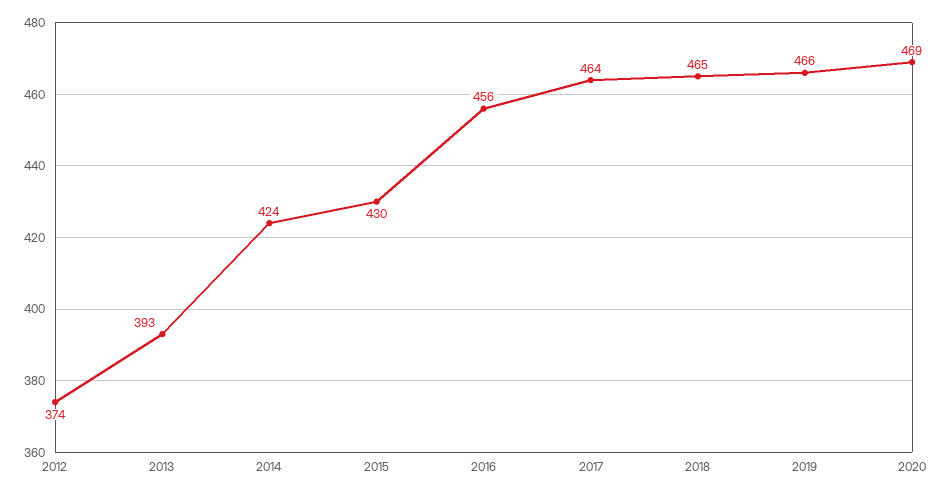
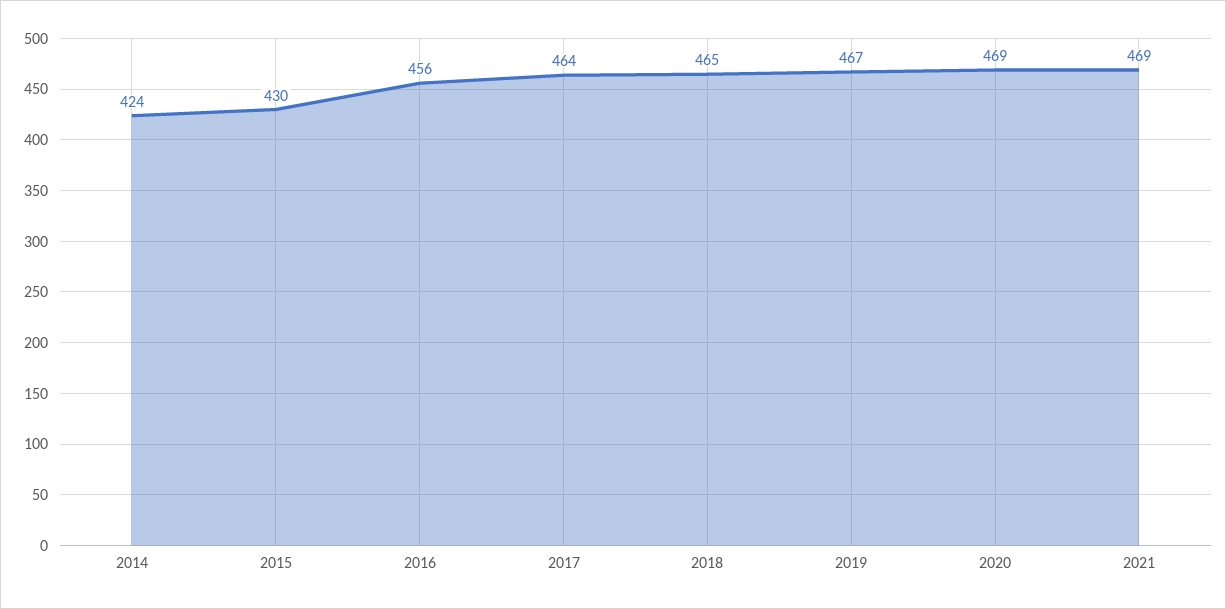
2012: 374 -> none
2013: 393 -> none
2019: 466 -> 467
2021: none -> 469

